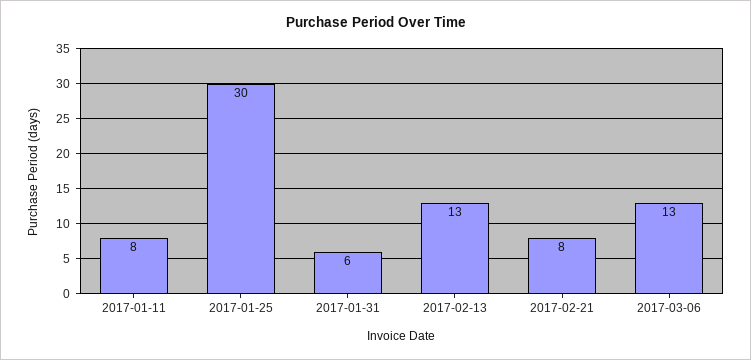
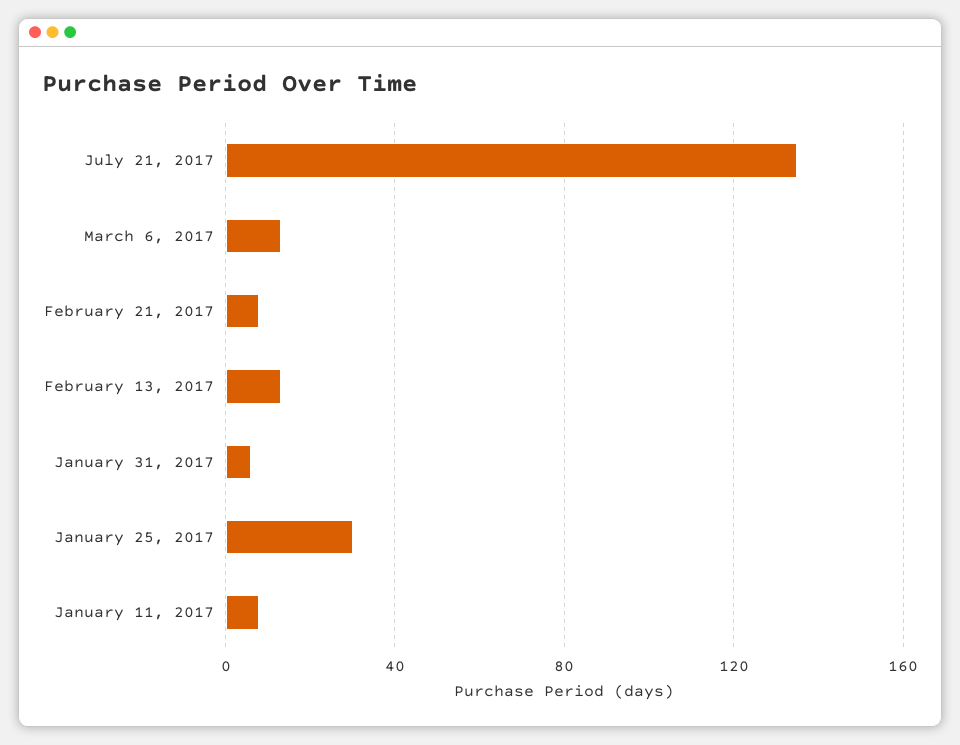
July 21, 2017: none -> 135

